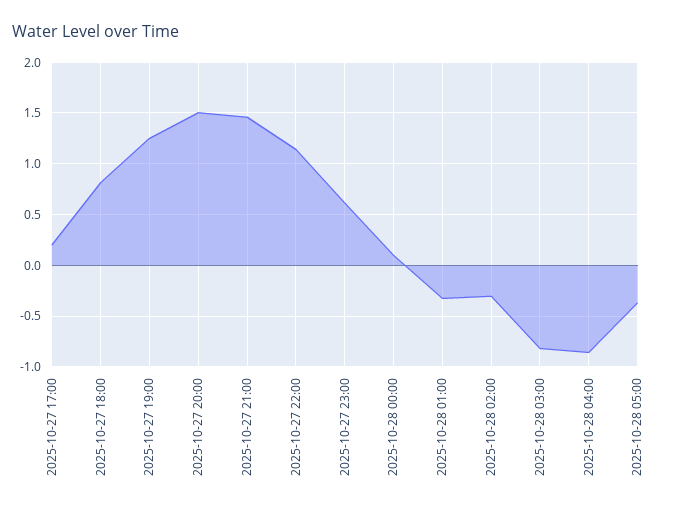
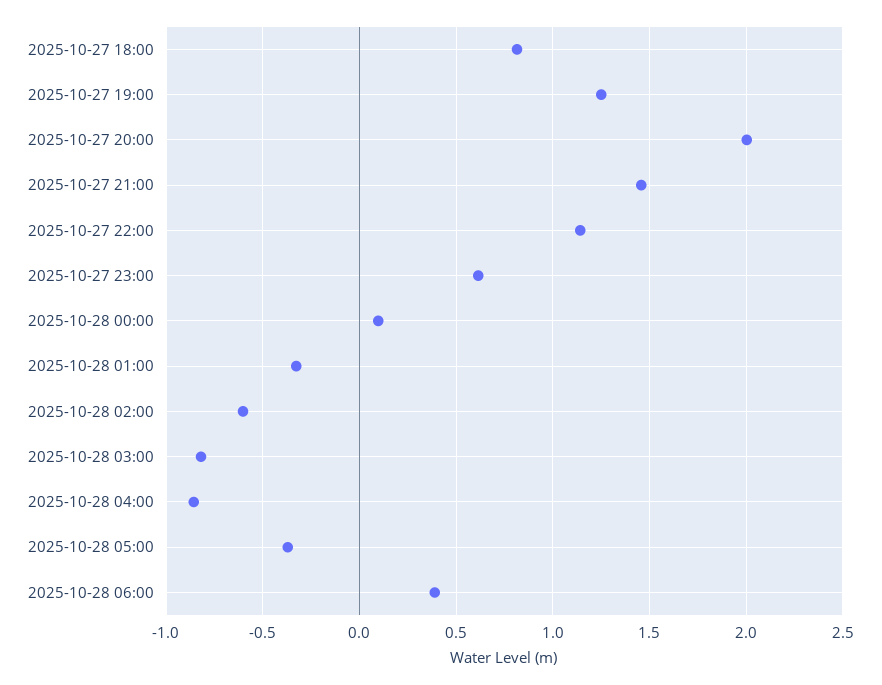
2025-10-27 17:00: 0.2 -> none
2025-10-27 20:00: 1.5 -> 2
2025-10-28 02:00: -0.3 -> -0.6
2025-10-28 06:00: none -> 0.4

